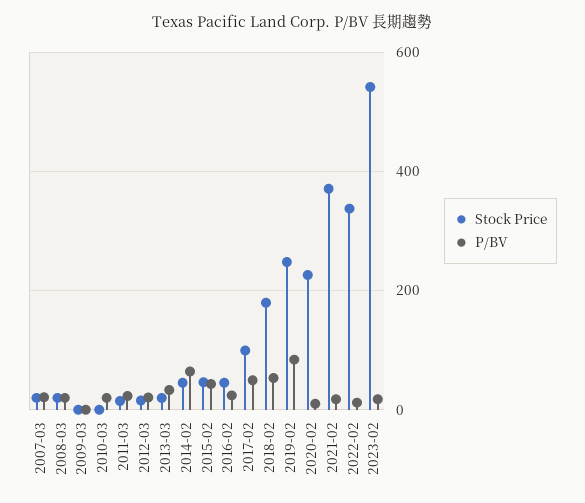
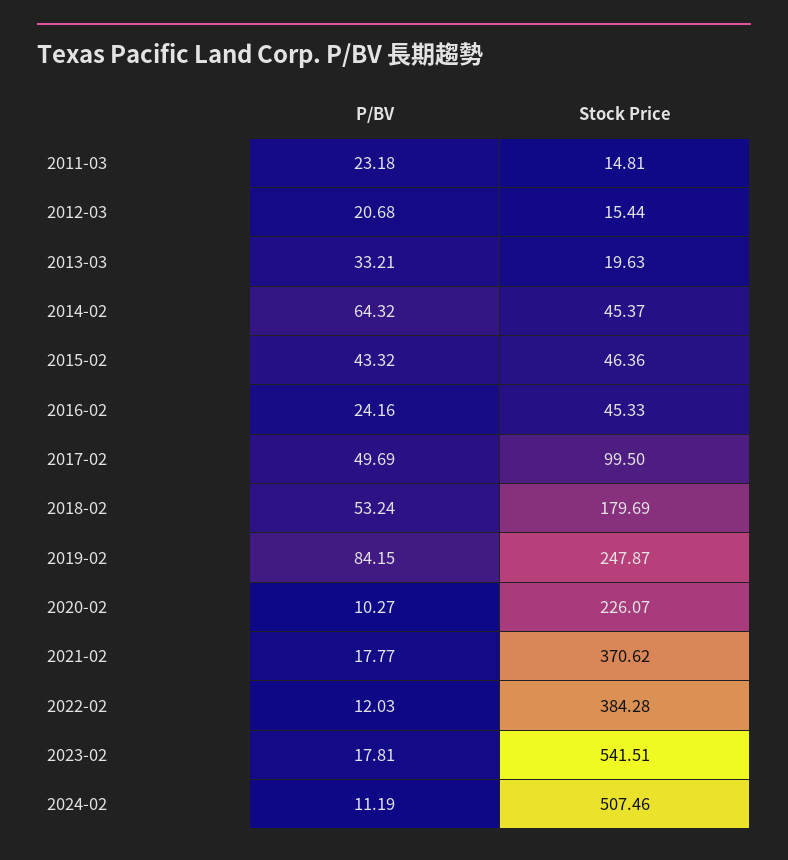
Stock Price, 2007-03: 20 -> none
P/BV, 2007-03: 20 -> none
Stock Price, 2008-03: 20 -> none
P/BV, 2008-03: 20 -> none
Stock Price, 2009-03: 0 -> none
P/BV, 2009-03: 0 -> none
Stock Price, 2010-03: 0 -> none
P/BV, 2010-03: 20 -> none
Stock Price, 2022-02: 340 -> 384.28
P/BV, 2024-02: none -> 11.19
Stock Price, 2024-02: none -> 507.46

